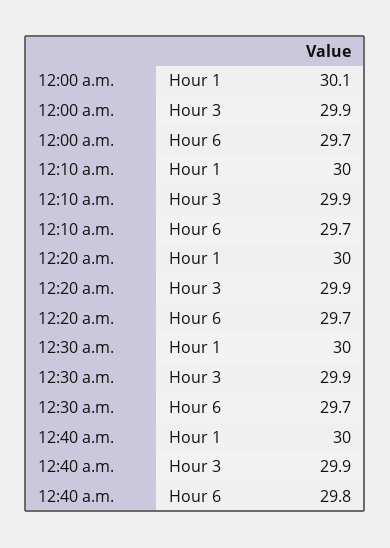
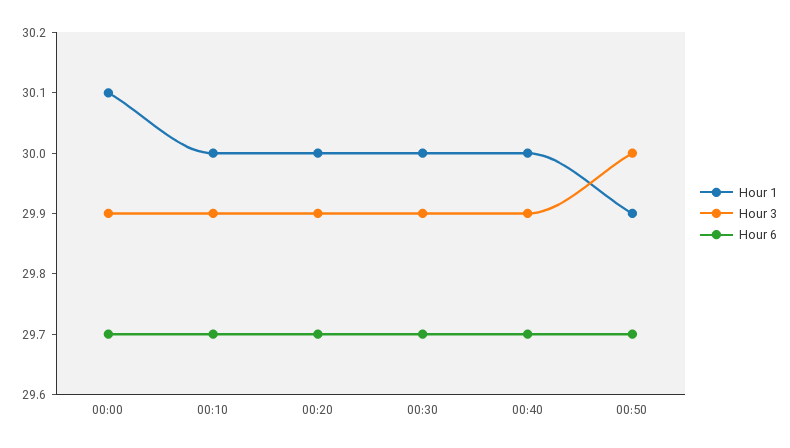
Hour 6, 12:40 a.m.: 29.8 -> 29.7
Hour 1, 00:50: none -> 29.9
Hour 3, 00:50: none -> 30
Hour 6, 00:50: none -> 29.7

